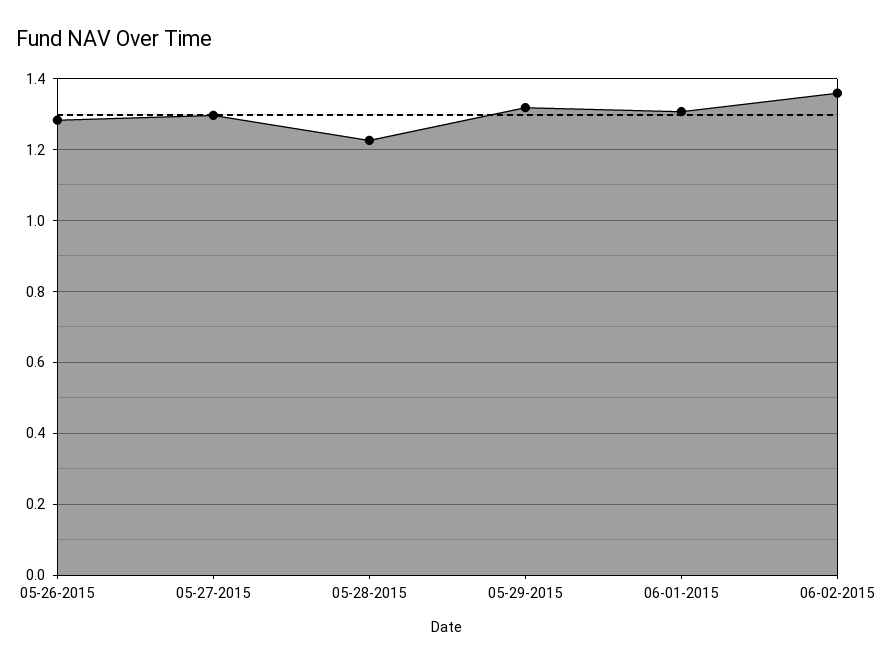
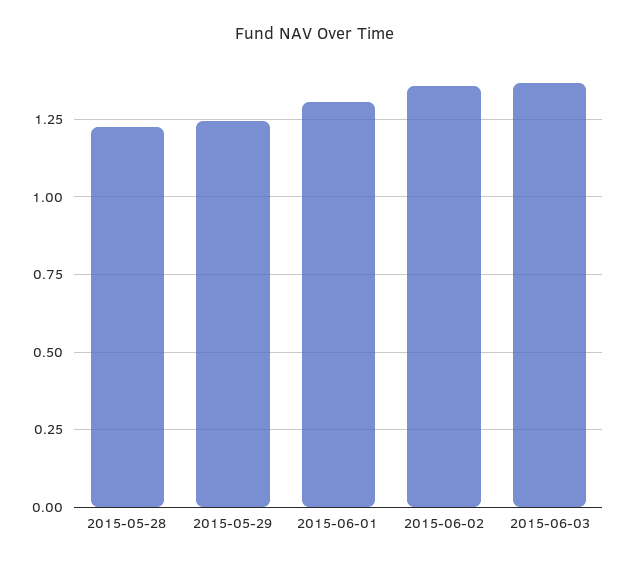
05-26-2015: 1.28 -> none
05-27-2015: 1.3 -> none
05-29-2015: 1.32 -> 1.25
2015-06-03: none -> 1.375

